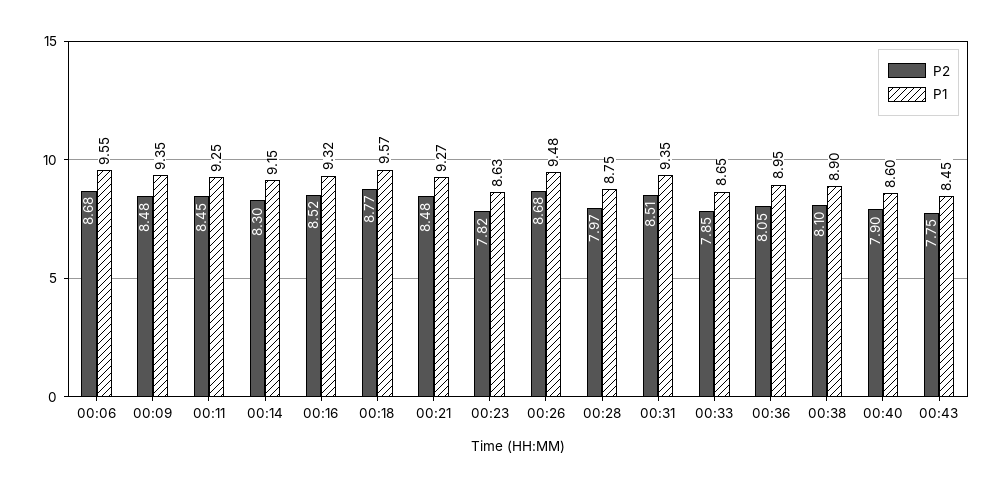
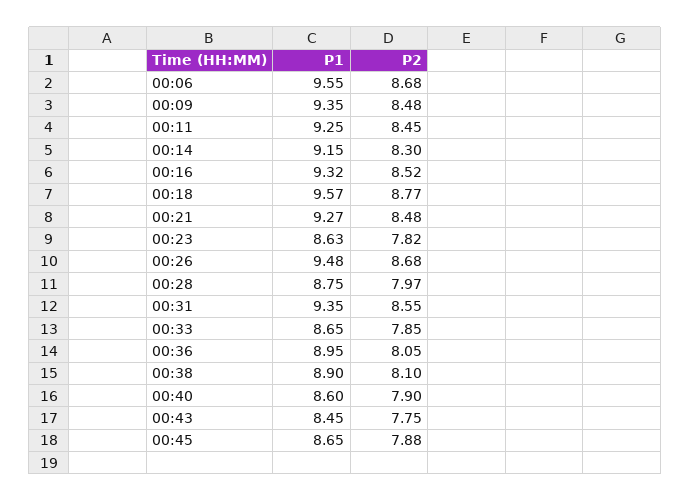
P2, 00:31: 8.51 -> 8.55
P1, 00:45: none -> 8.65
P2, 00:45: none -> 7.88

